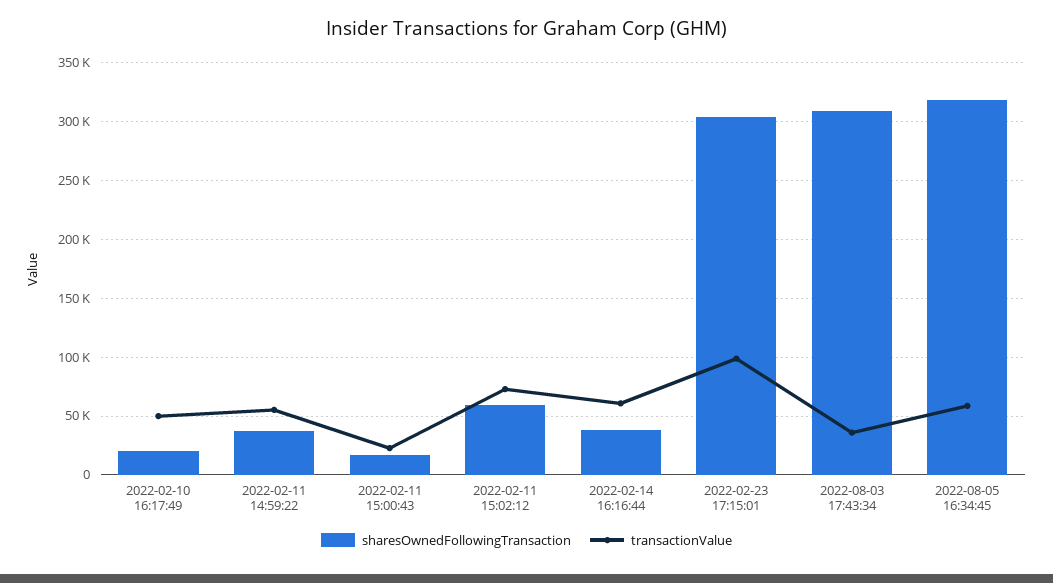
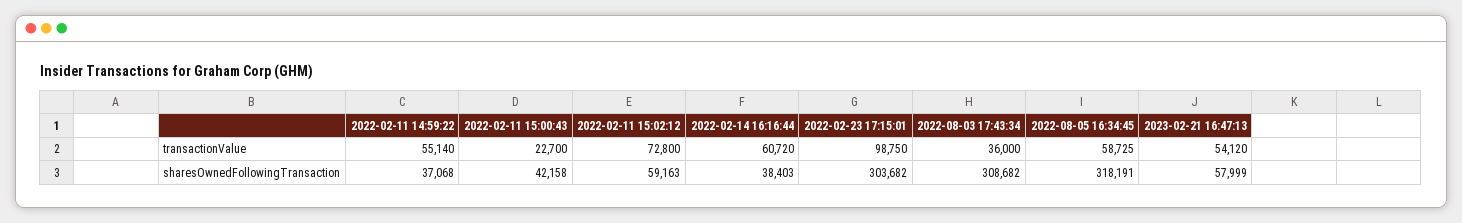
sharesOwnedFollowingTransaction, 2022-02-10 16:17:49: 20000 -> none
transactionValue, 2022-02-10 16:17:49: 50000 -> none
sharesOwnedFollowingTransaction, 2022-02-11 15:00:43: 20000 -> 42158
transactionValue, 2023-02-21 16:47:13: none -> 54120
sharesOwnedFollowingTransaction, 2023-02-21 16:47:13: none -> 57999

